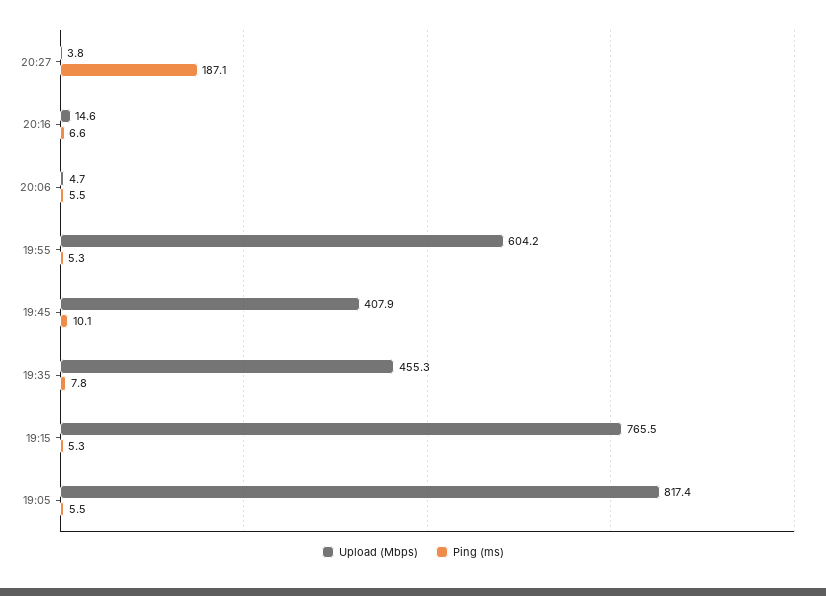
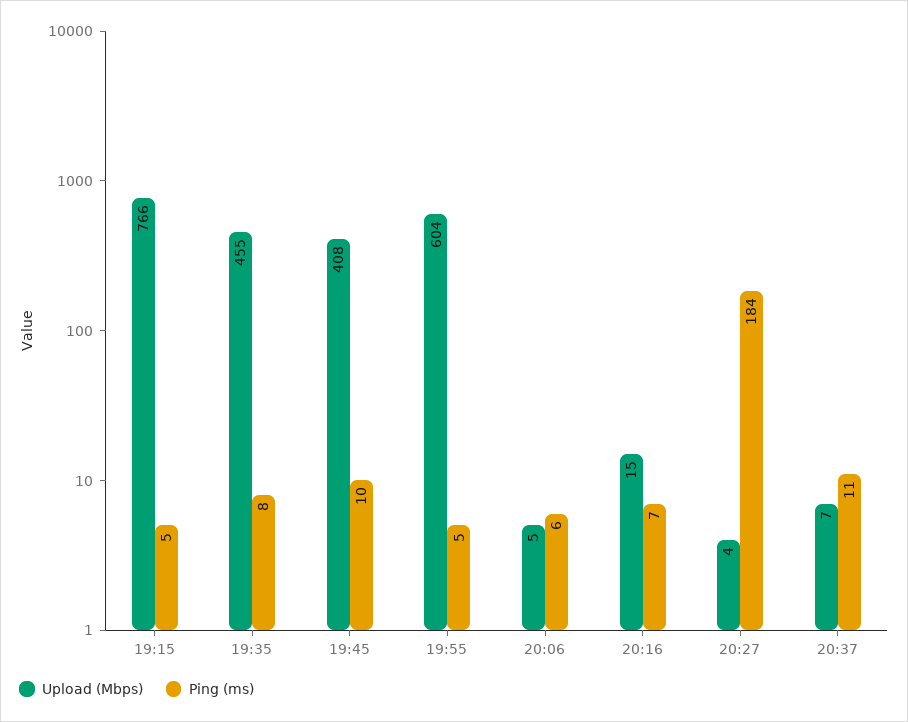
Ping (ms), 20:27: 187.1 -> 184
Upload (Mbps), 19:05: 817.4 -> none
Ping (ms), 19:05: 5.5 -> none
Upload (Mbps), 20:37: none -> 7
Ping (ms), 20:37: none -> 11

